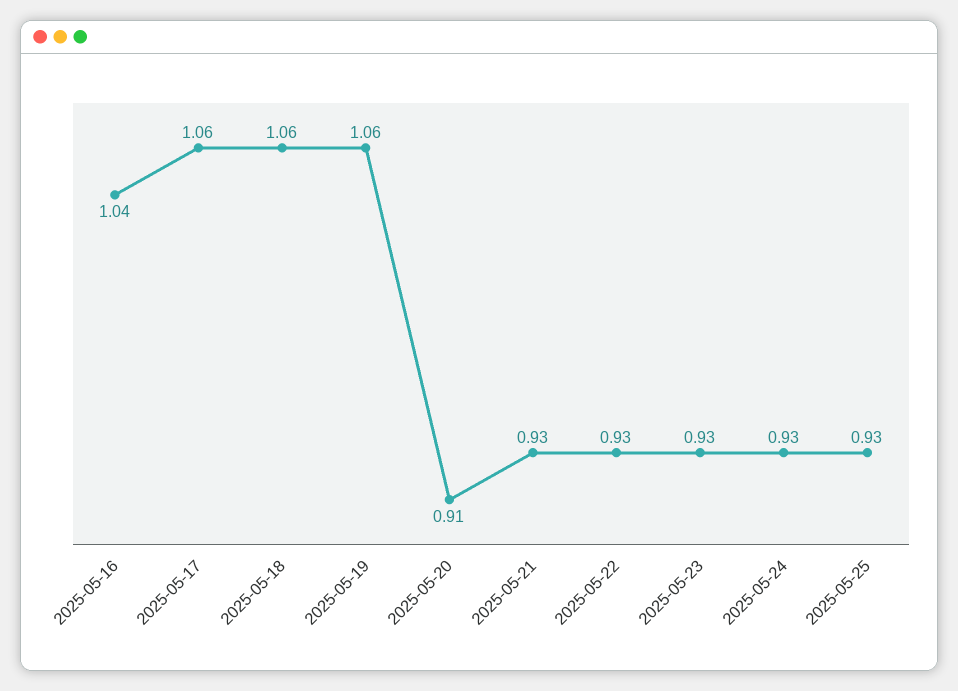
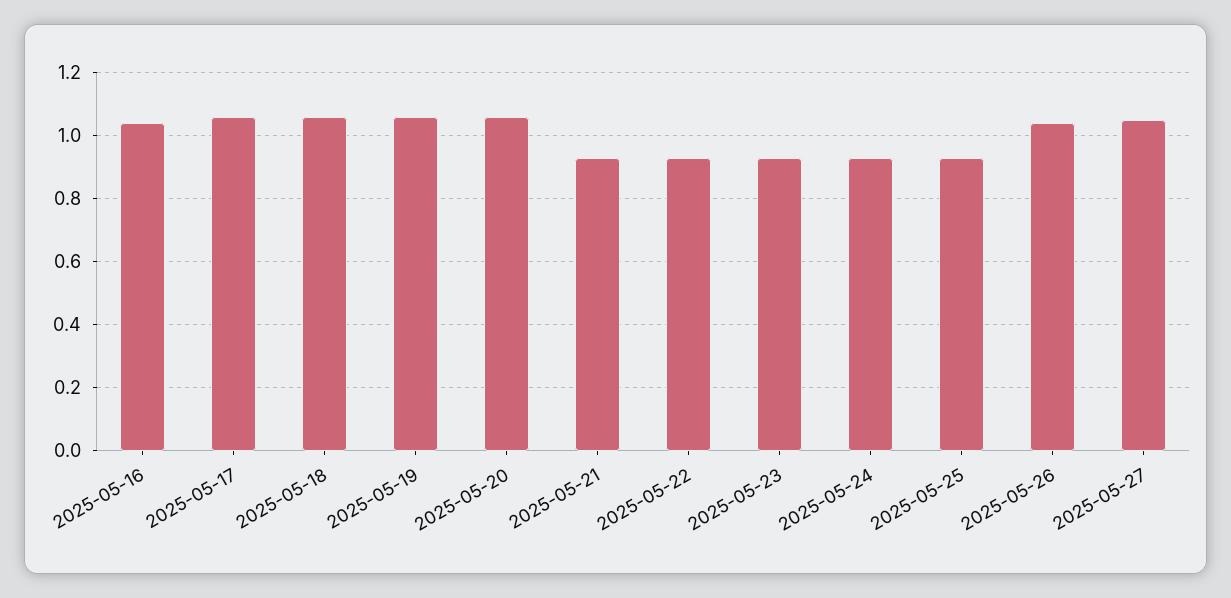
2025-05-20: 0.91 -> 1.05
2025-05-26: none -> 1.05
2025-05-27: none -> 1.05

